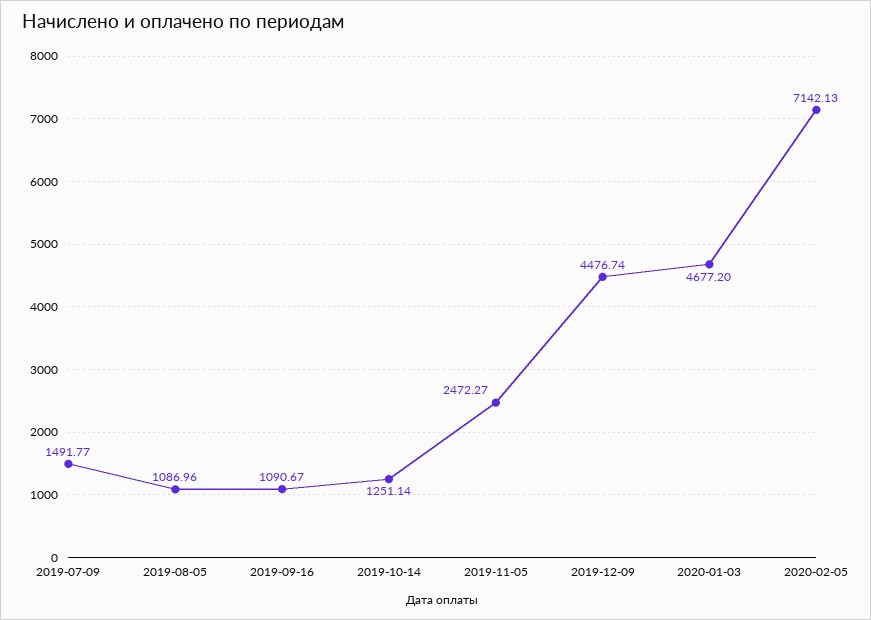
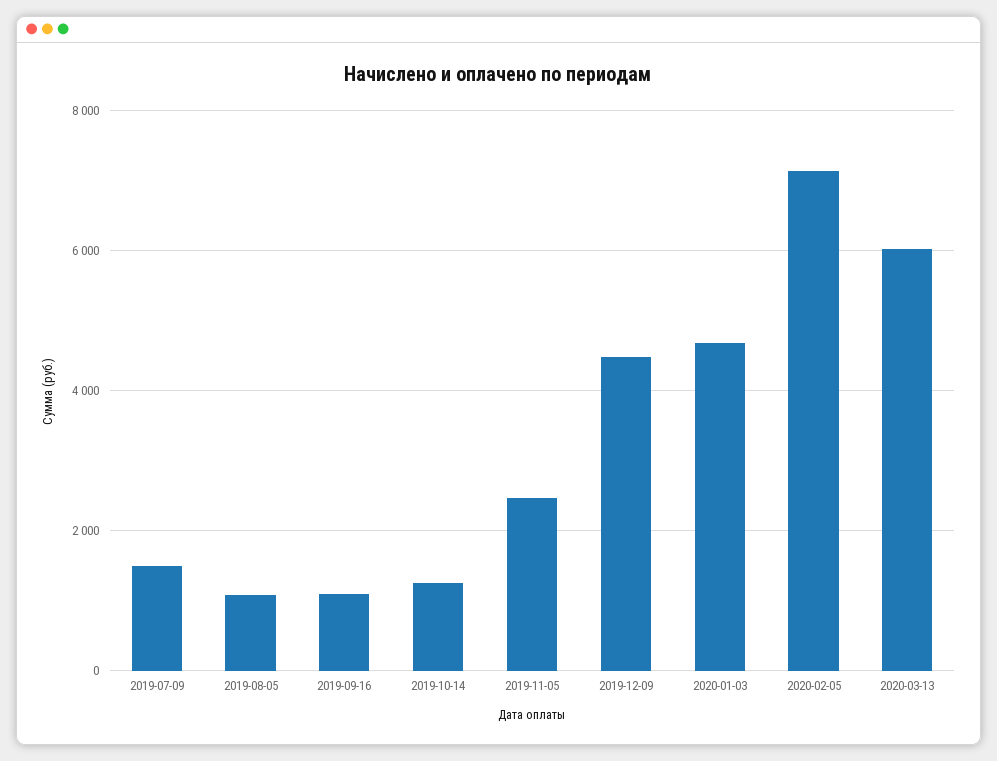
2020-03-13: none -> 6000

